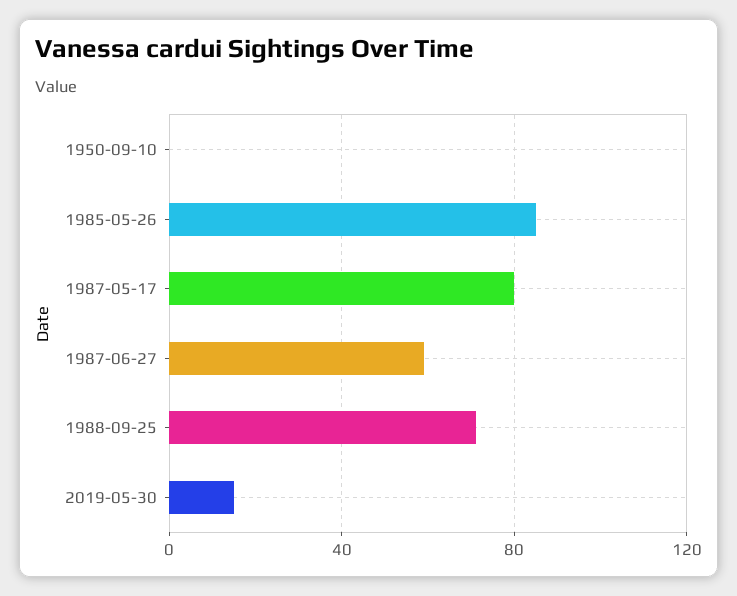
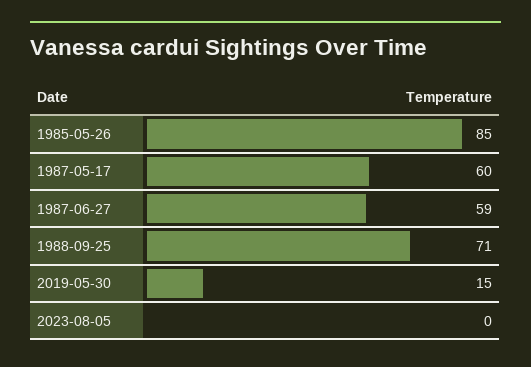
1950-09-10: 0 -> none
1987-05-17: 80 -> 60
2023-08-05: none -> 0

